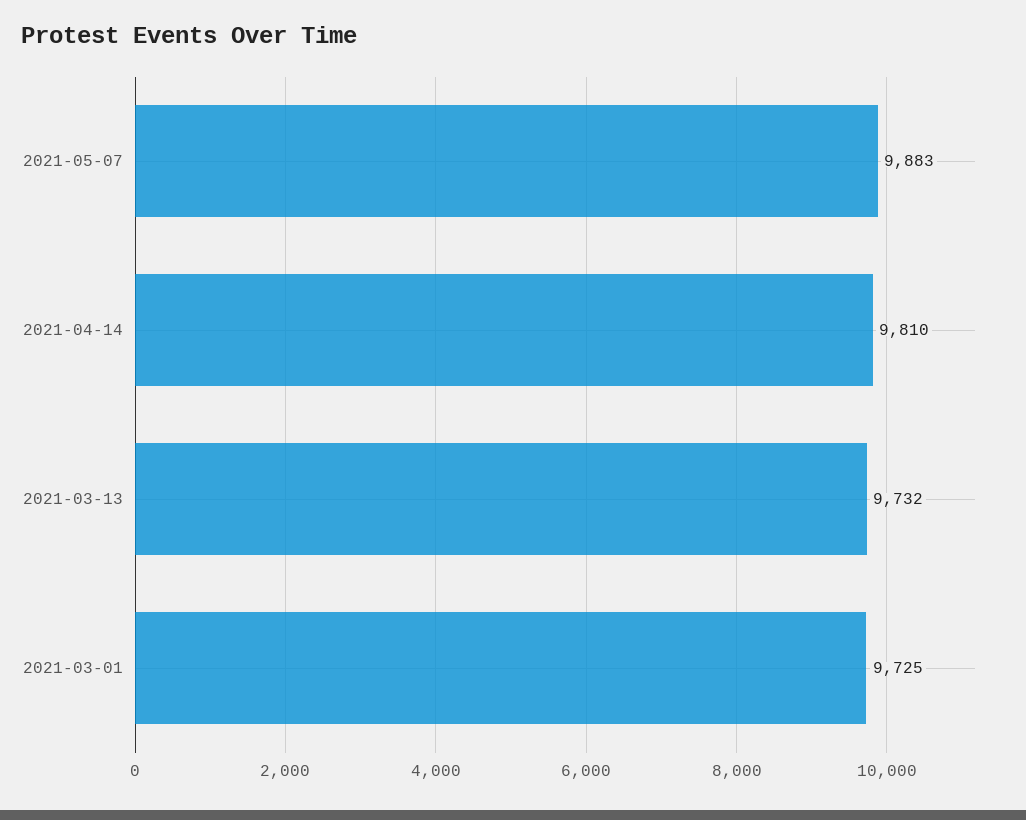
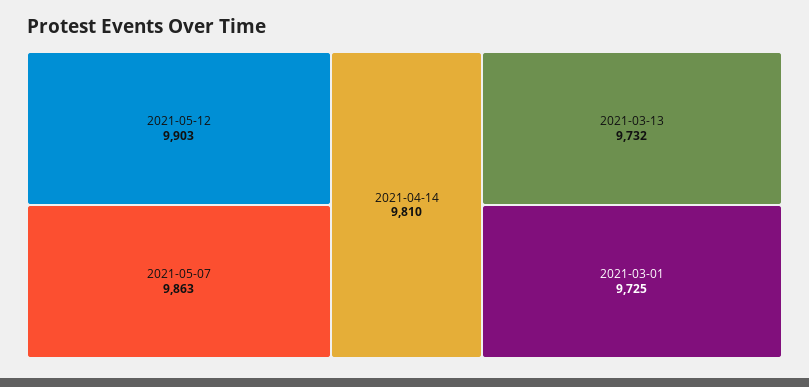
2021-05-07: 9883 -> 9863
2021-05-12: none -> 9903

